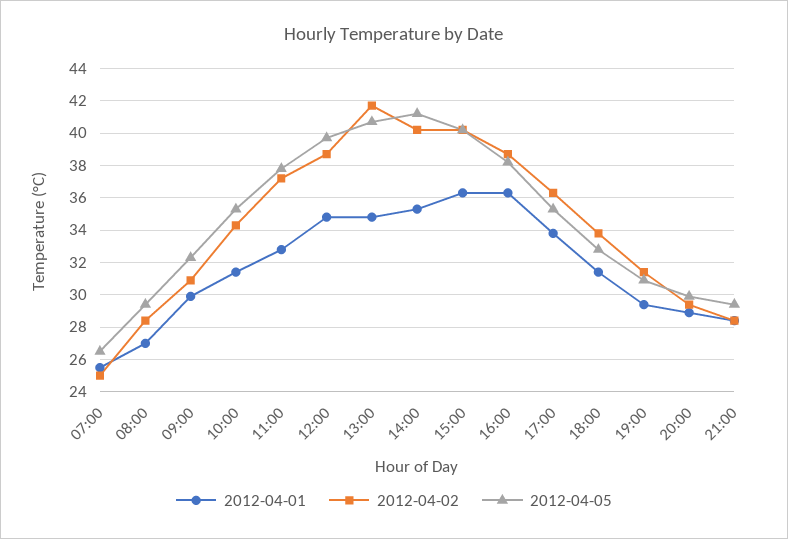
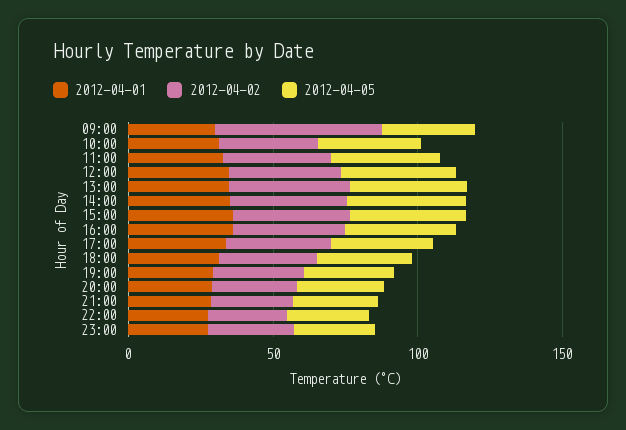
2012-04-01, 07:00: 25.5 -> none
2012-04-02, 07:00: 25 -> none
2012-04-05, 07:00: 26.5 -> none
2012-04-01, 08:00: 27 -> none
2012-04-02, 08:00: 28.5 -> none
2012-04-05, 08:00: 29.5 -> none
2012-04-02, 09:00: 31 -> 60
2012-04-01, 22:00: none -> 30
2012-04-02, 22:00: none -> 30
2012-04-05, 22:00: none -> 30
2012-04-01, 23:00: none -> 30
2012-04-02, 23:00: none -> 30
2012-04-05, 23:00: none -> 30

